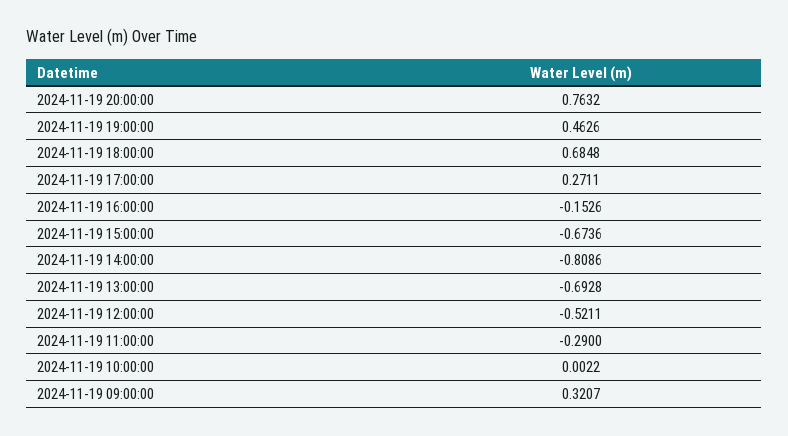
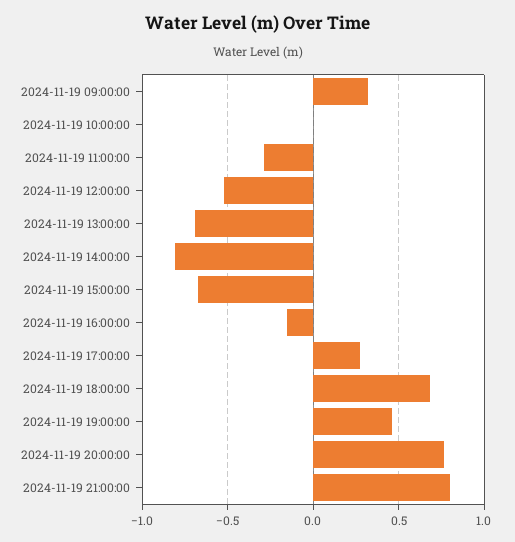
2024-11-19 21:00:00: none -> 0.8

